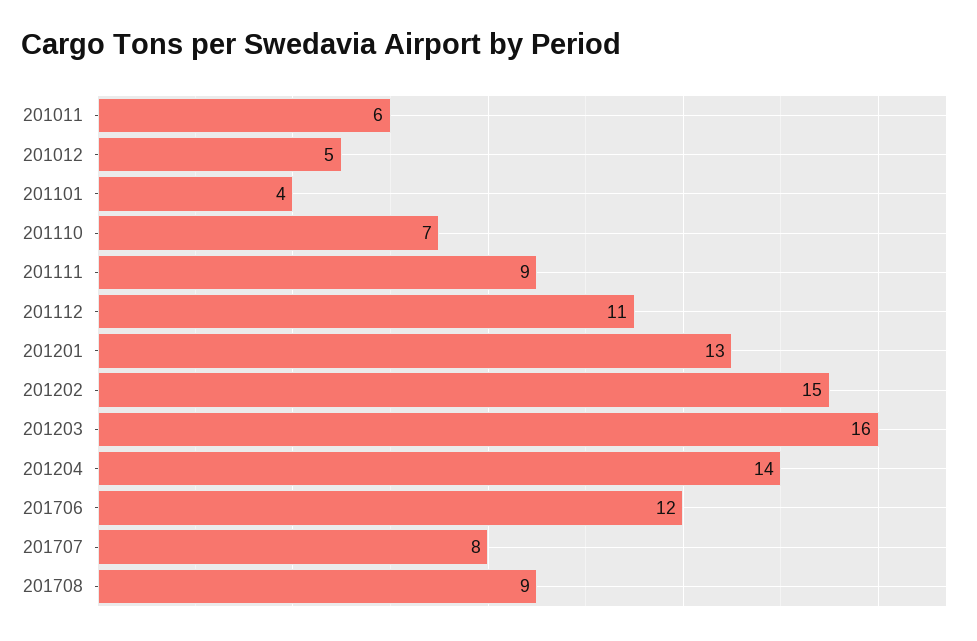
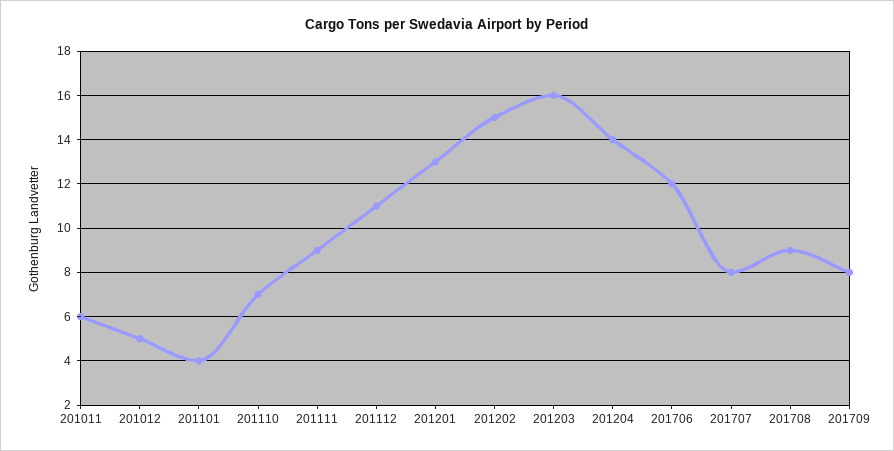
201709: none -> 8

